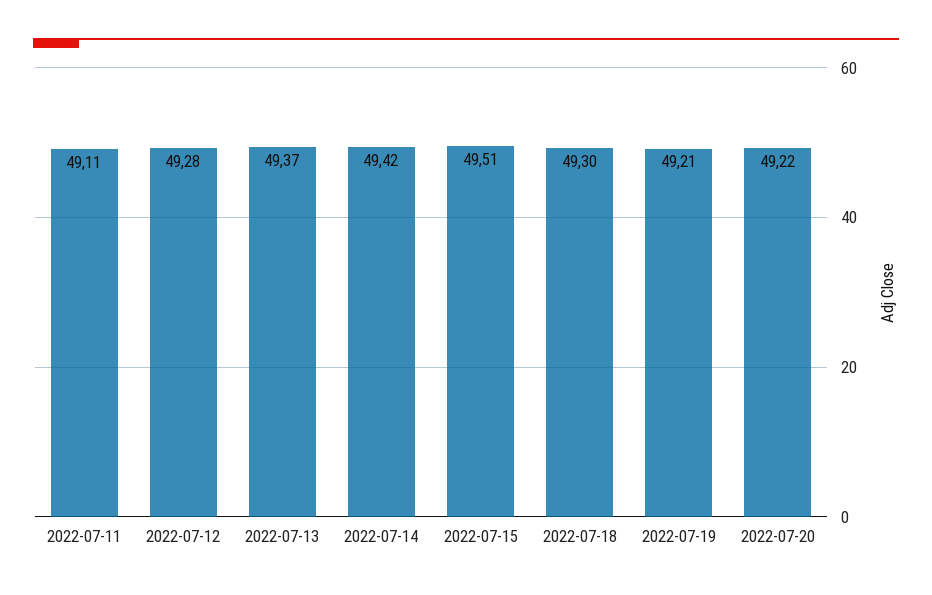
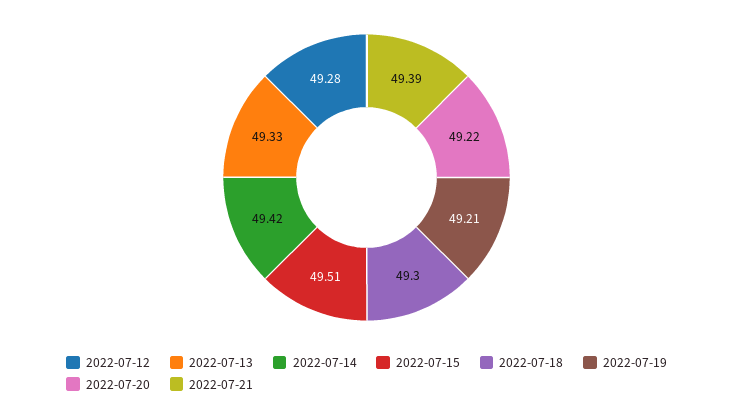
2022-07-11: 49.11 -> none
2022-07-13: 49.37 -> 49.33
2022-07-21: none -> 49.39

